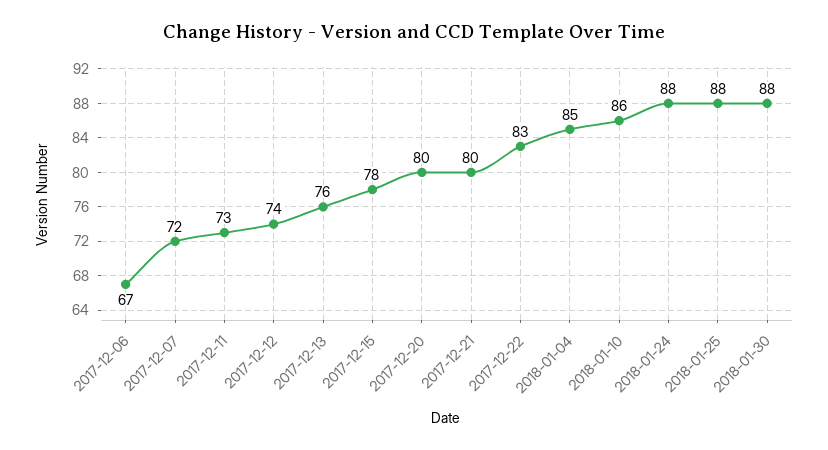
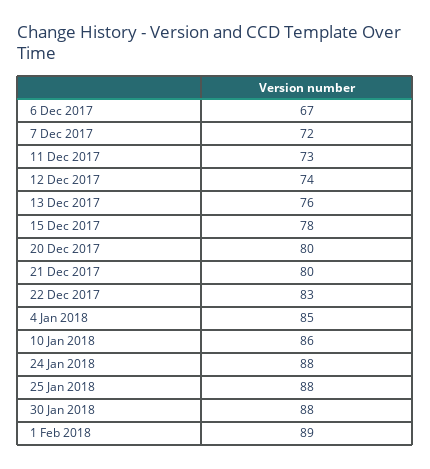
1 Feb 2018: none -> 89

